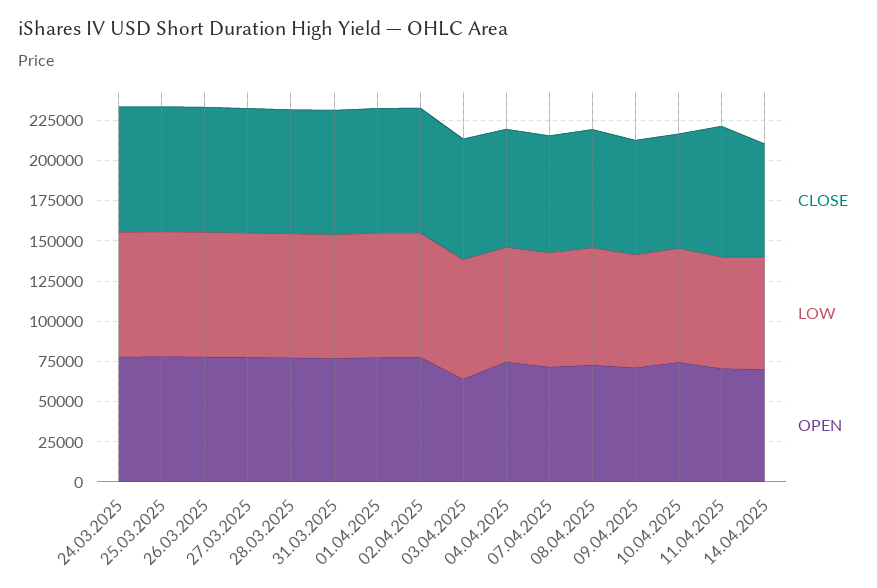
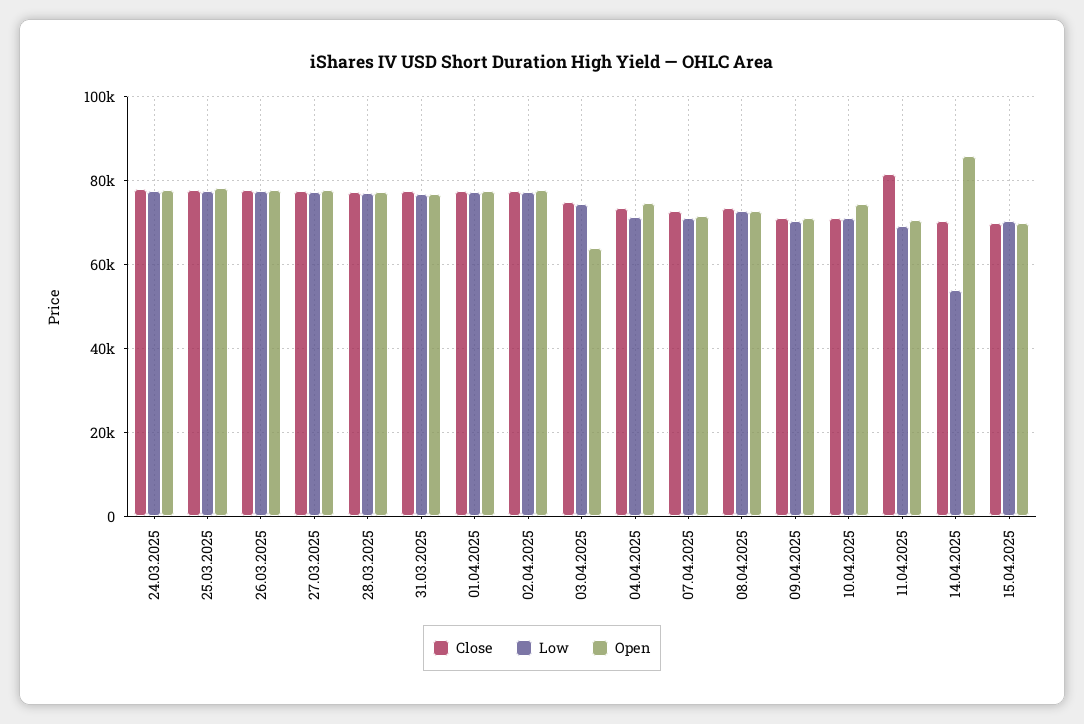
LOW, 14.04.2025: 70000 -> 54000
OPEN, 14.04.2025: 70000 -> 86000
CLOSE, 15.04.2025: none -> 70000
LOW, 15.04.2025: none -> 70000
OPEN, 15.04.2025: none -> 70000

